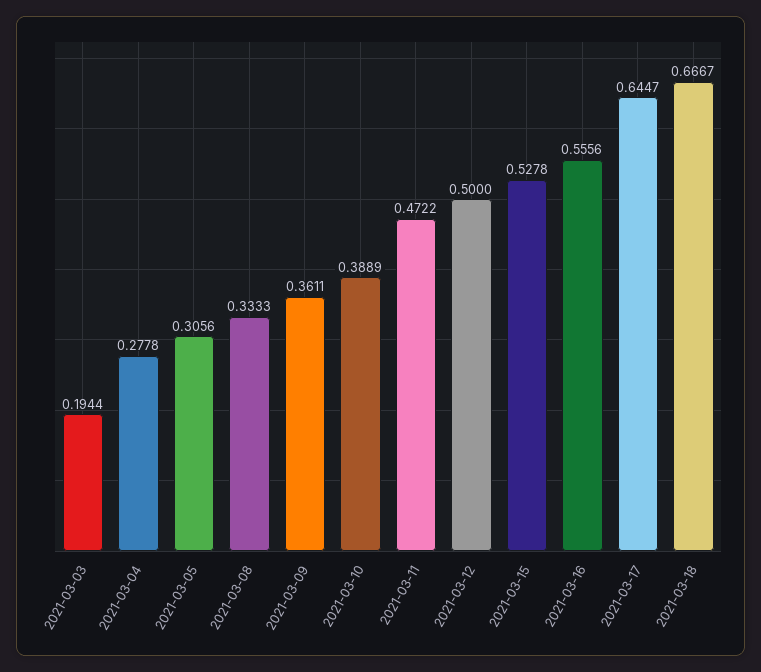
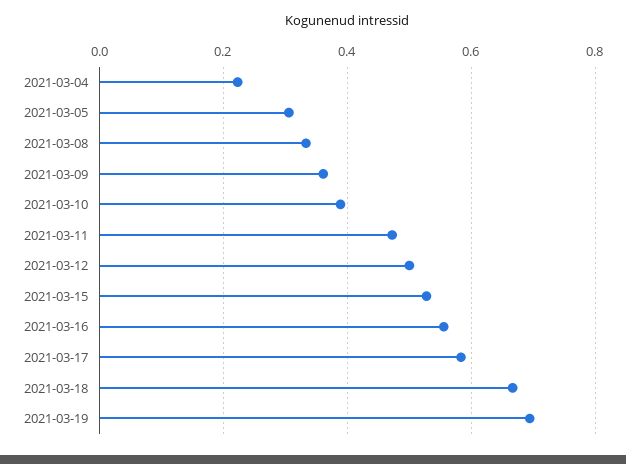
2021-03-03: 0.1944 -> none
2021-03-04: 0.2778 -> 0.22
2021-03-17: 0.6447 -> 0.58
2021-03-19: none -> 0.7

